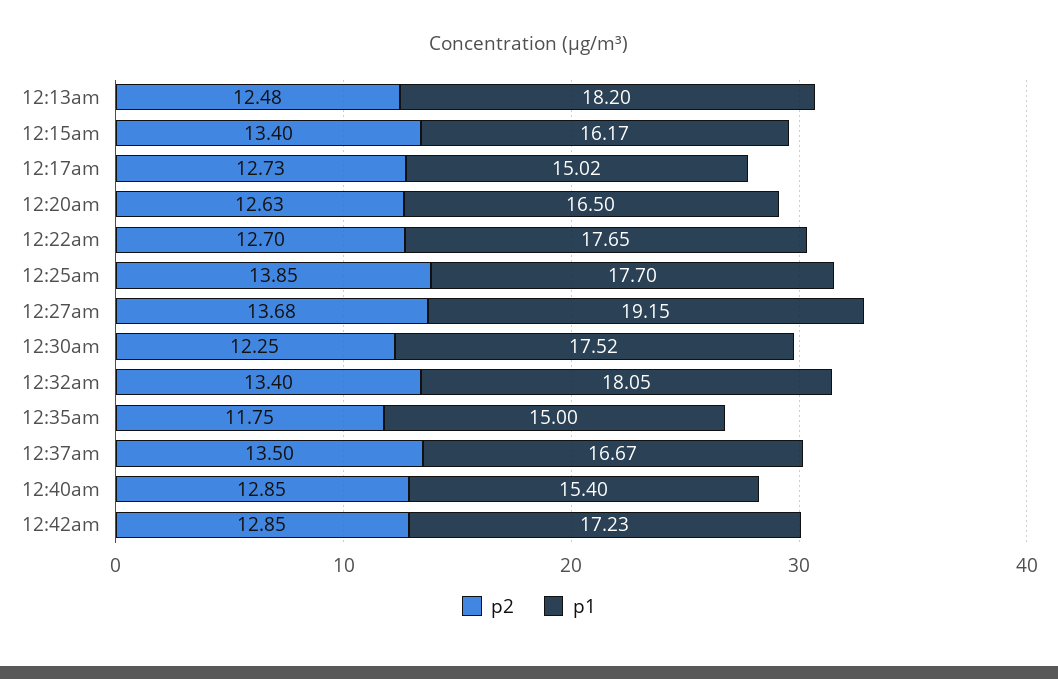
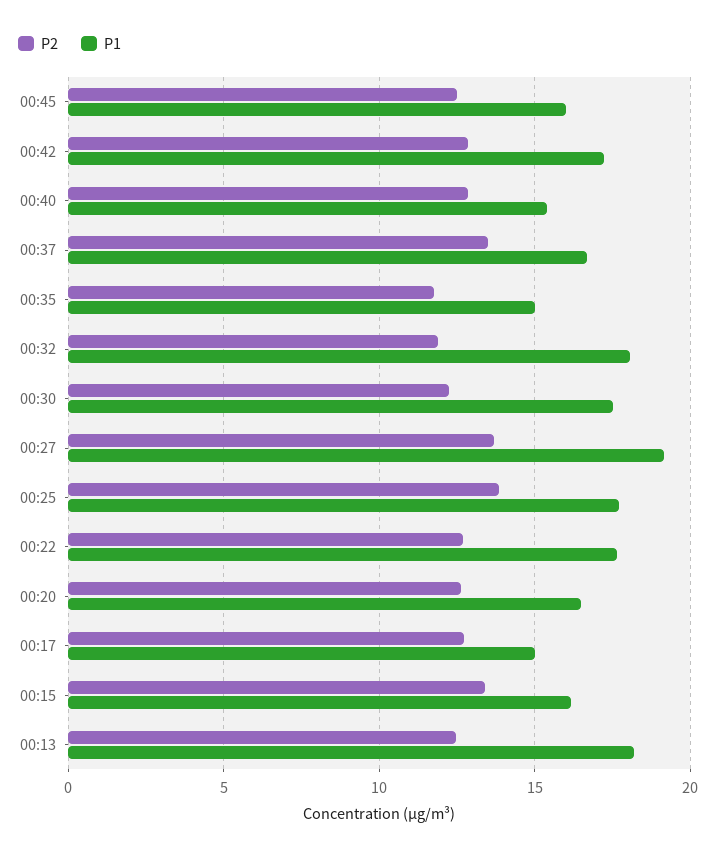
p2, 12:32am: 13.4 -> 12
p2, 00:45: none -> 12.5
p1, 00:45: none -> 16

